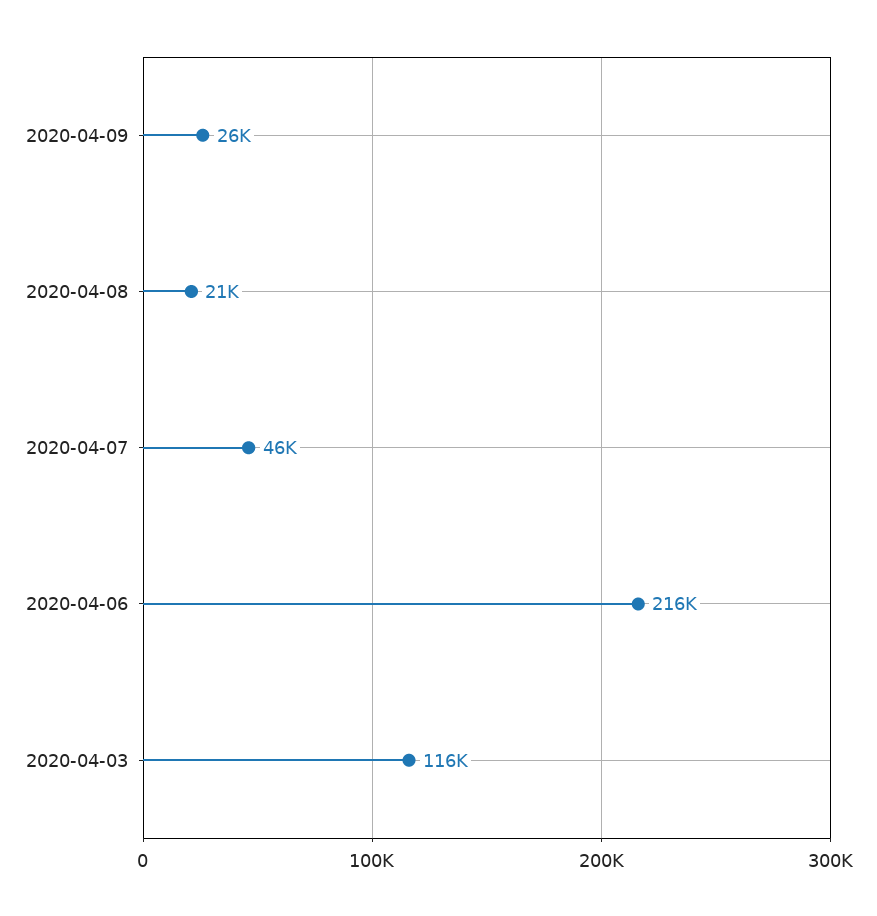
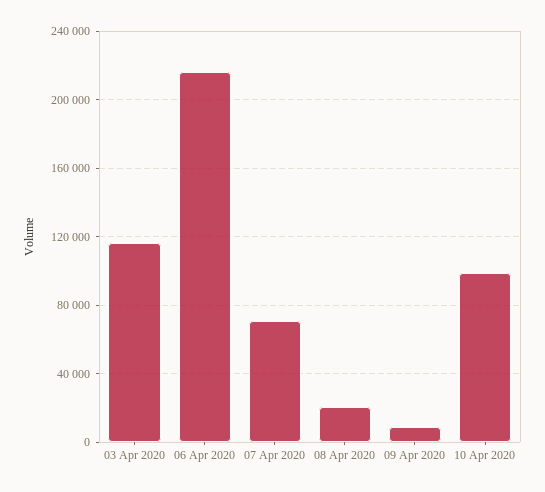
2020-04-09: 26000 -> 10000
2020-04-07: 46000 -> 70000
10 Apr 2020: none -> 100000

